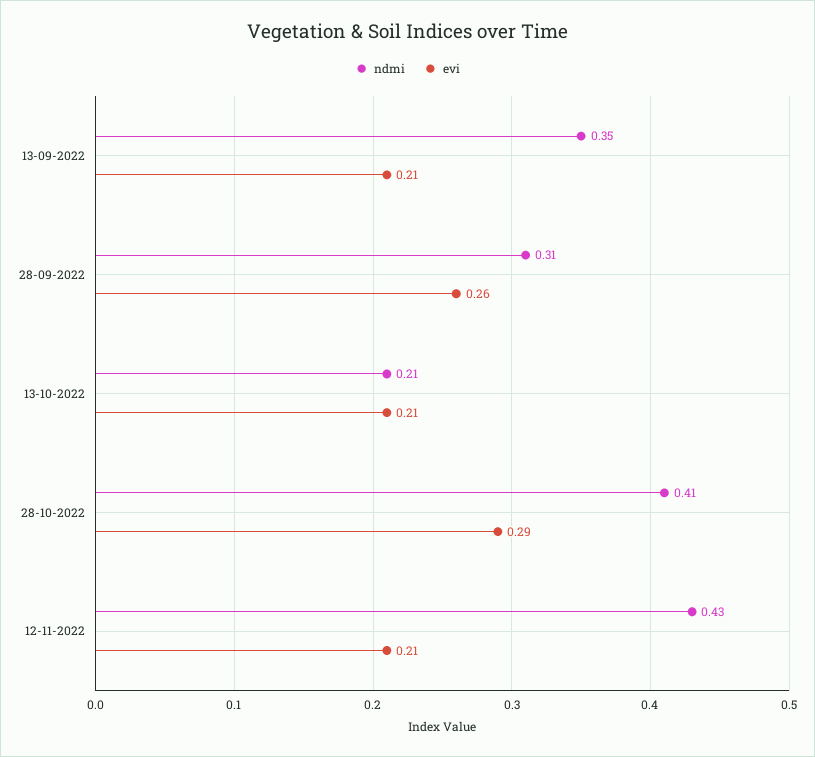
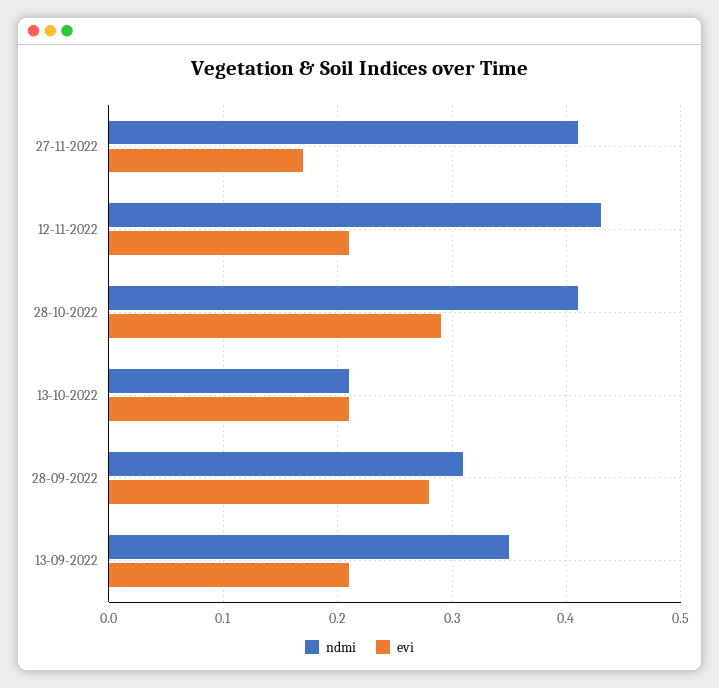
evi, 28-09-2022: 0.26 -> 0.28
ndmi, 27-11-2022: none -> 0.41
evi, 27-11-2022: none -> 0.17

